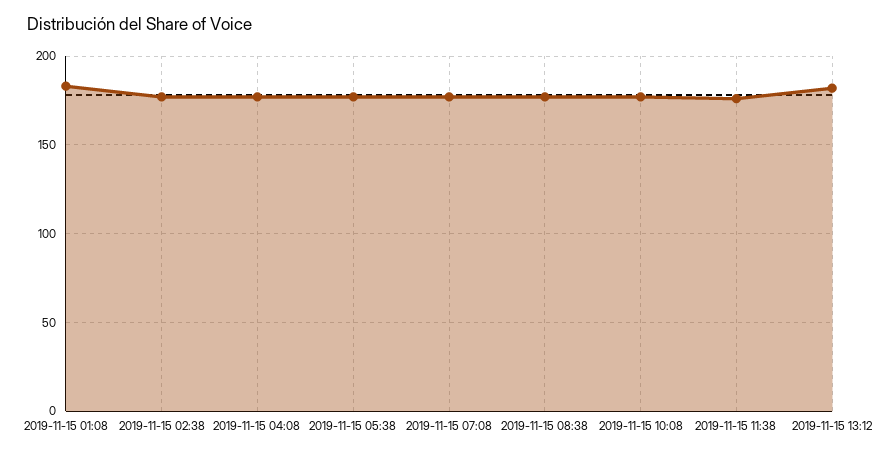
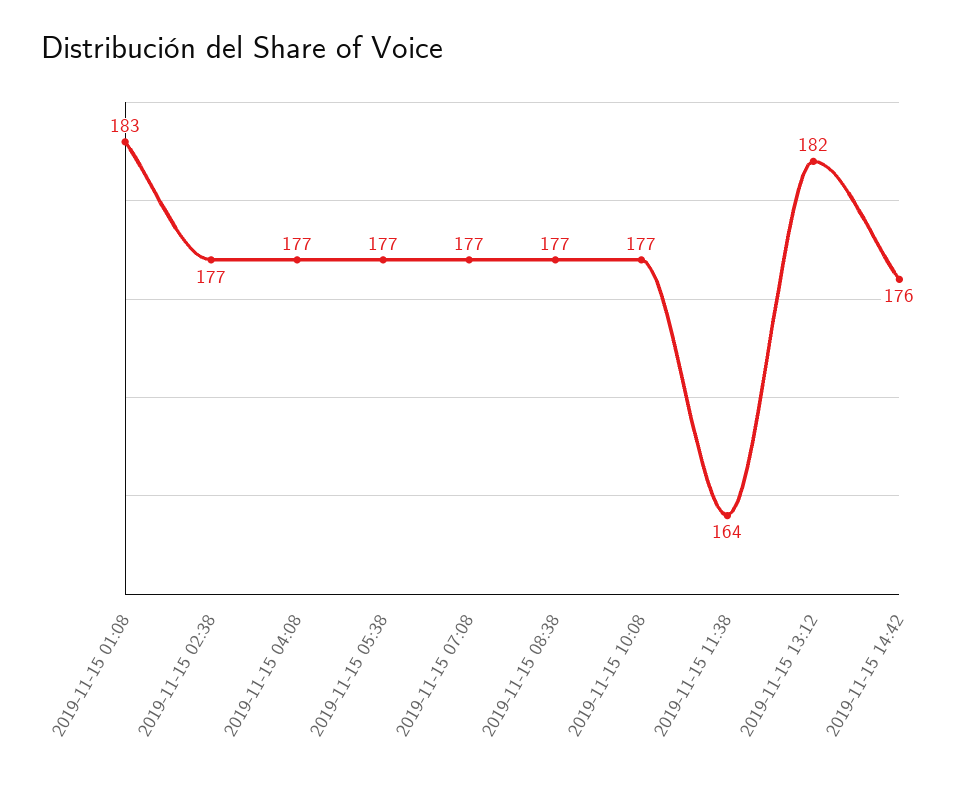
2019-11-15 11:38: 175 -> 164
2019-11-15 14:42: none -> 176

